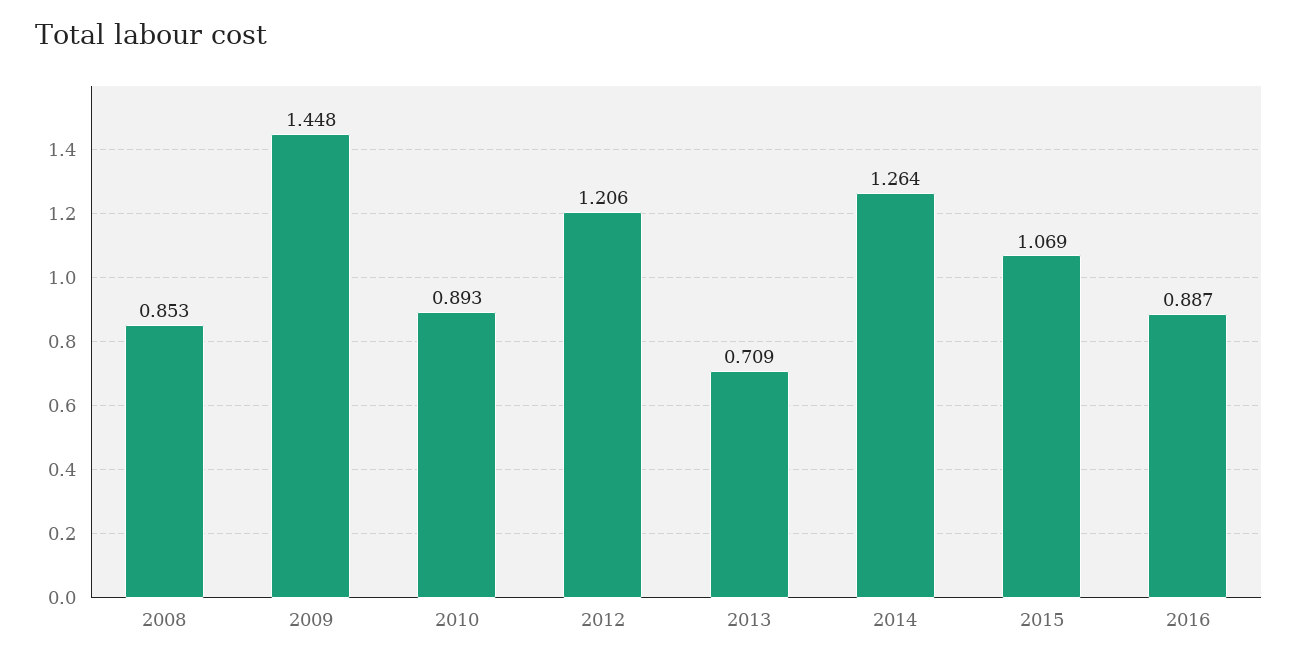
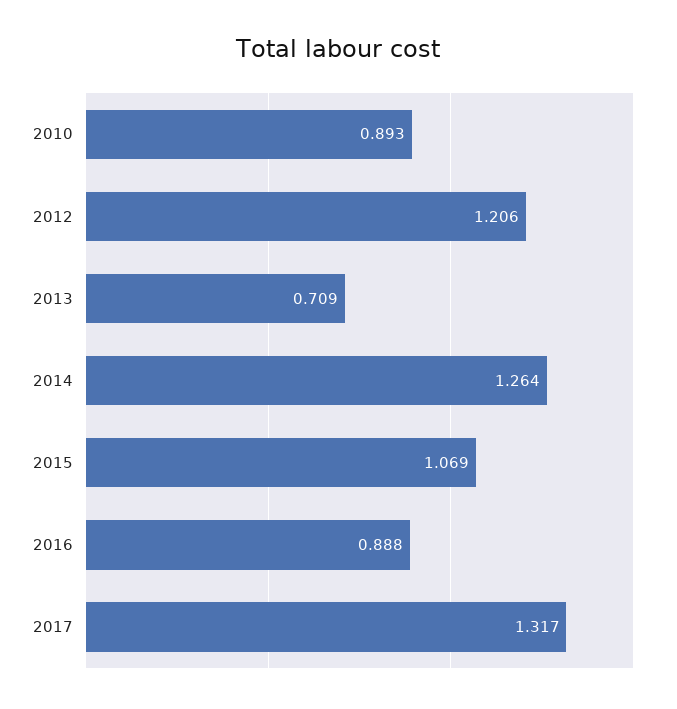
2008: 0.853 -> none
2009: 1.448 -> none
2016: 0.887 -> 0.888
2017: none -> 1.317

